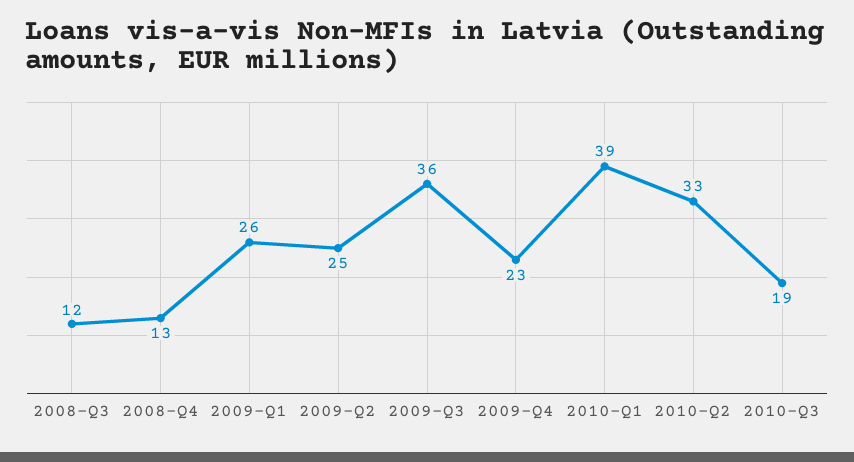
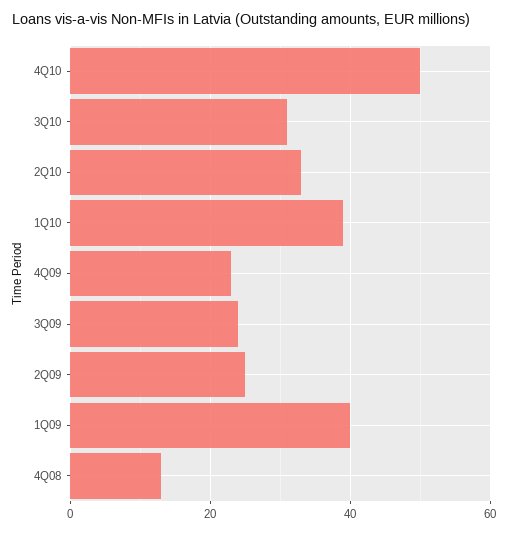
2008-Q3: 12 -> none
2009-Q1: 26 -> 40
2009-Q3: 36 -> 25
2010-Q3: 19 -> 30
4Q10: none -> 50

